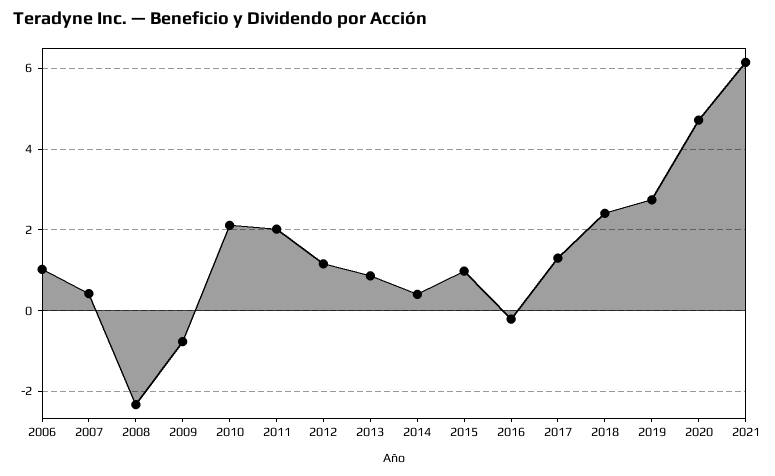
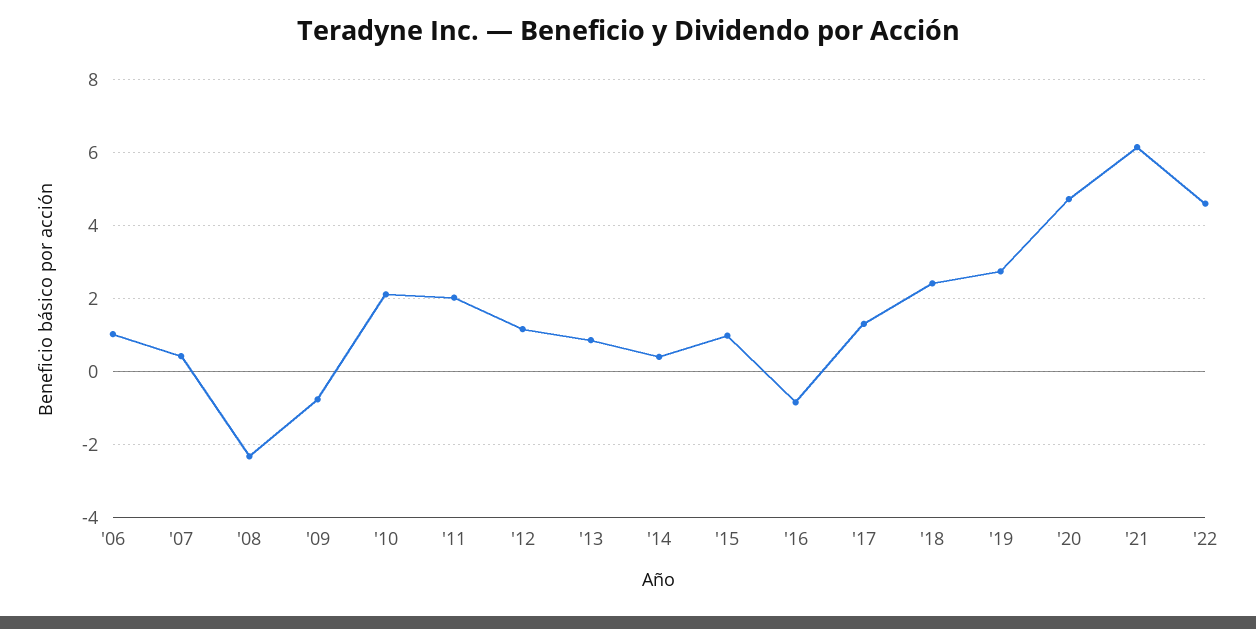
2016: -0.2 -> -0.8
'22: none -> 4.6

